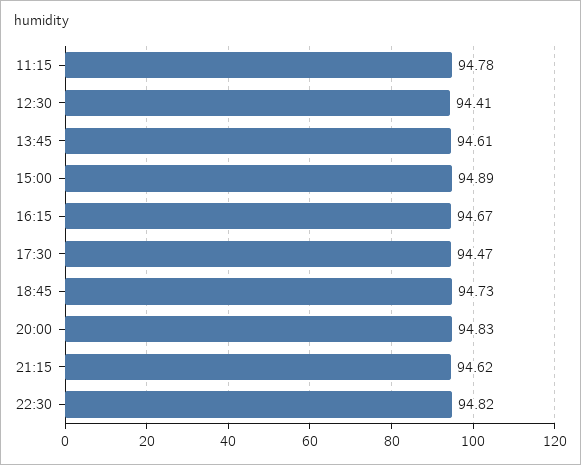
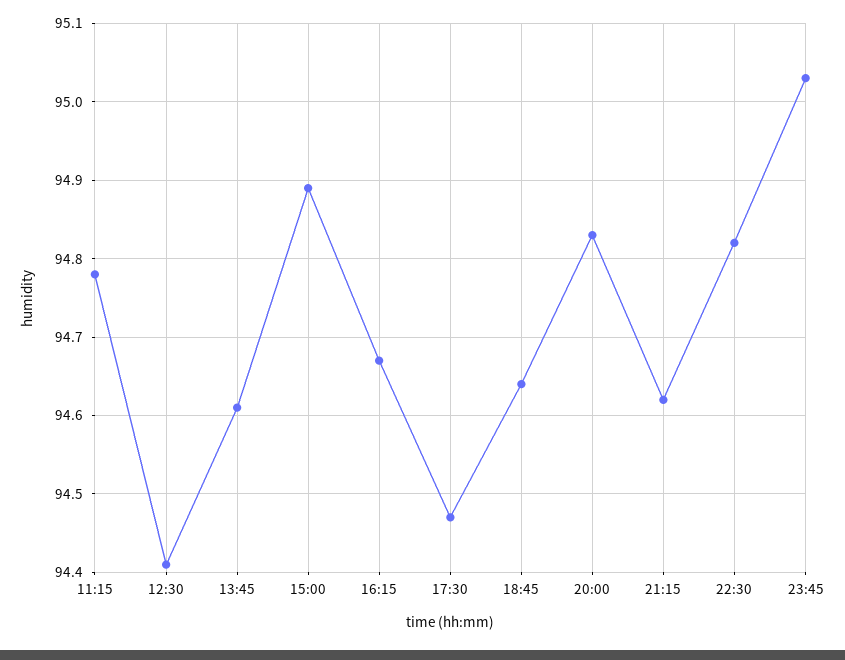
18:45: 94.73 -> 94.64
23:45: none -> 95.03

